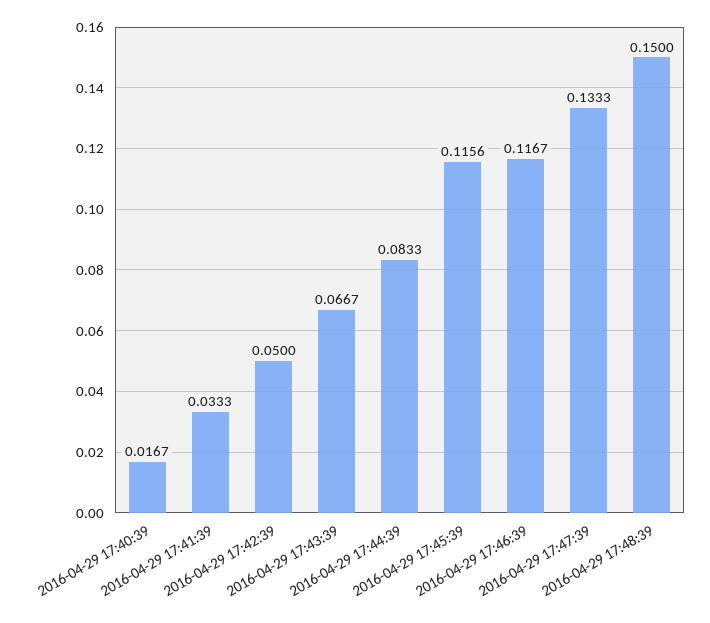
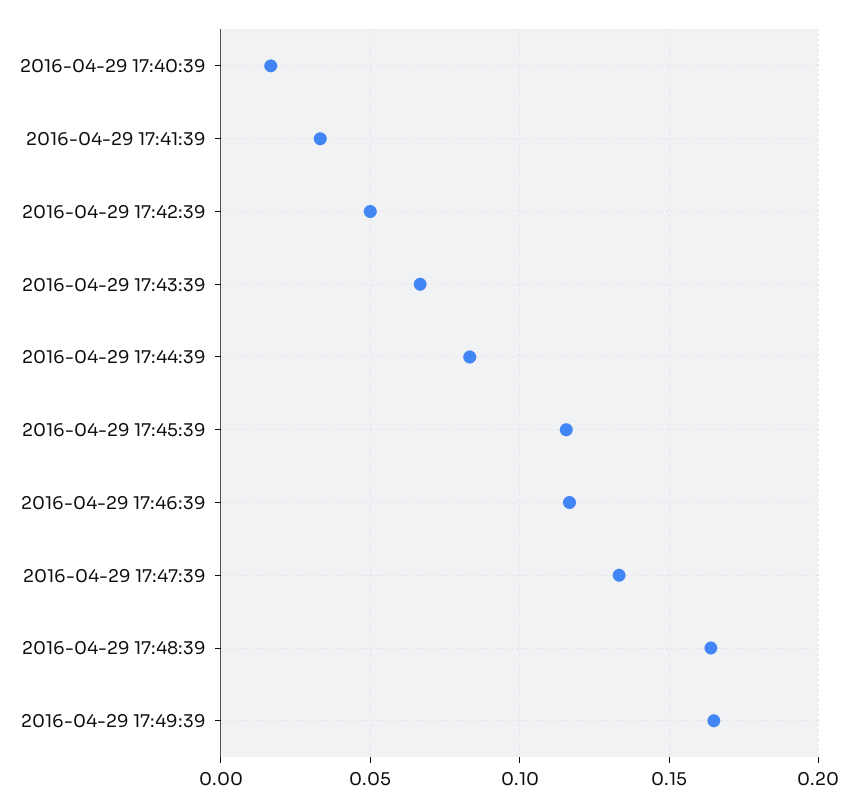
2016-04-29 17:48:39: 0.15 -> 0.165
2016-04-29 17:49:39: none -> 0.165

